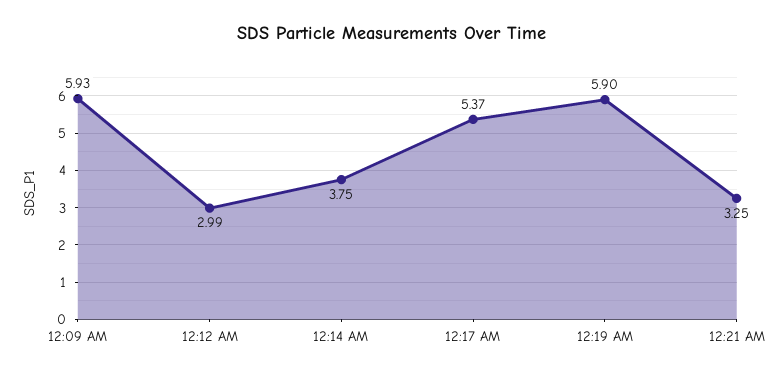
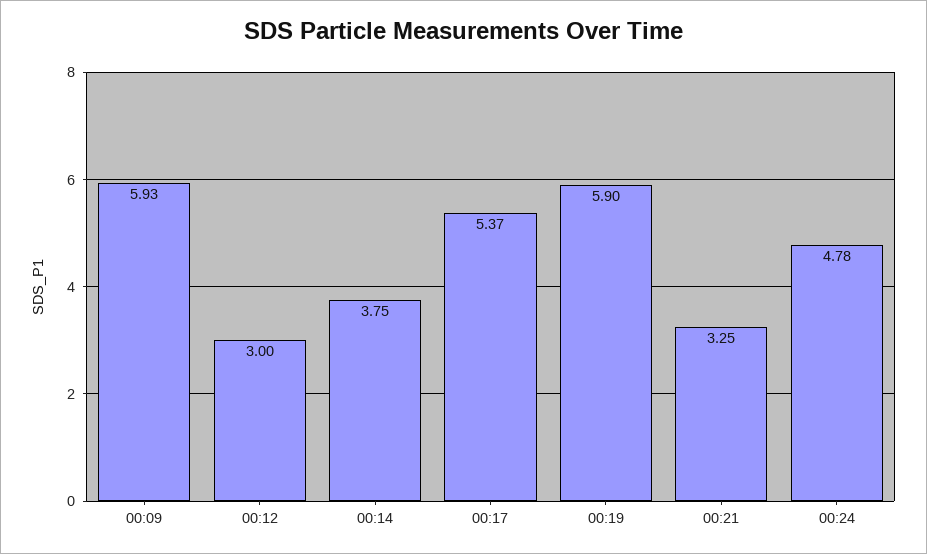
12:12 AM: 2.99 -> 3
00:24: none -> 4.78

